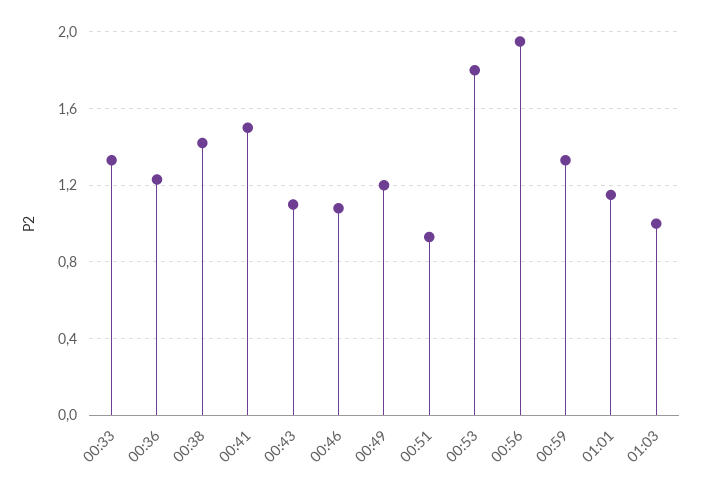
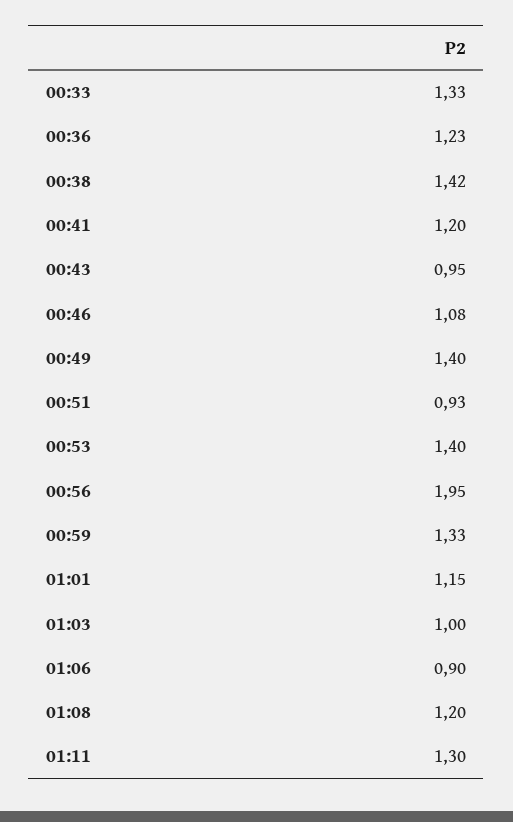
00:41: 1.5 -> 1.2
00:43: 1.1 -> 0.95
00:49: 1.2 -> 1.4
00:53: 1.8 -> 1.4
01:06: none -> 0.9
01:08: none -> 1.2
01:11: none -> 1.3

